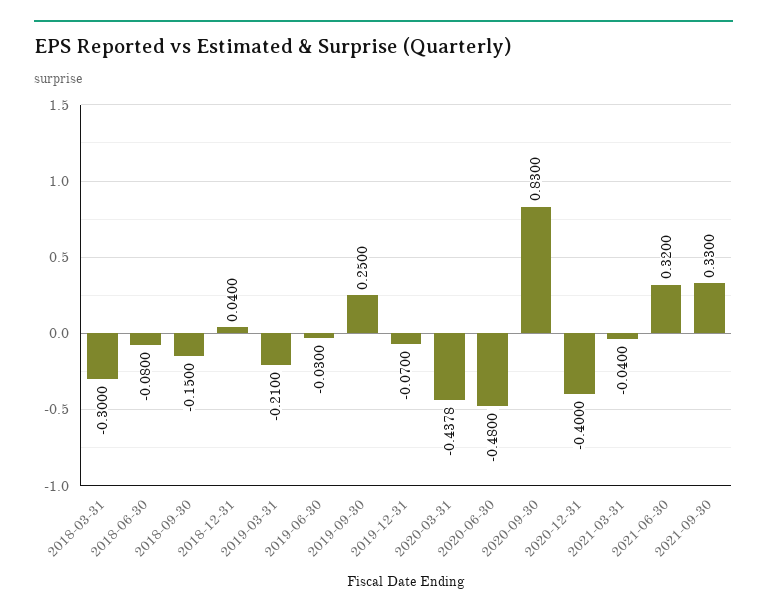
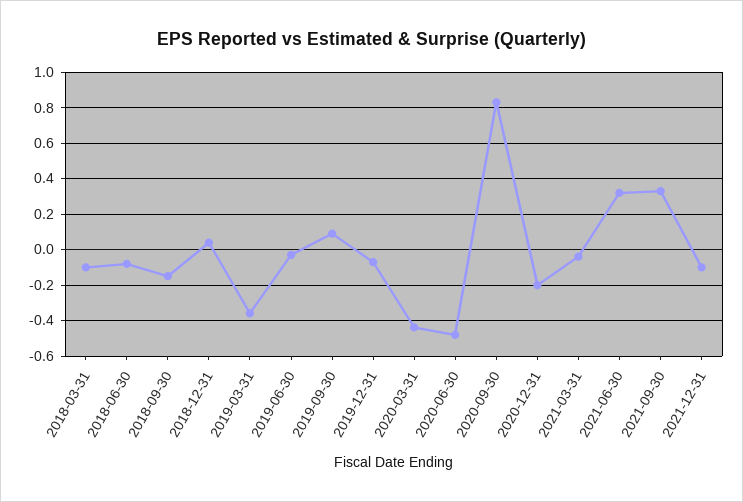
2018-03-31: -0.3 -> -0.1
2019-03-31: -0.21 -> -0.35
2019-09-30: 0.25 -> 0.1
2020-12-31: -0.4 -> -0.2
2021-12-31: none -> -0.1

